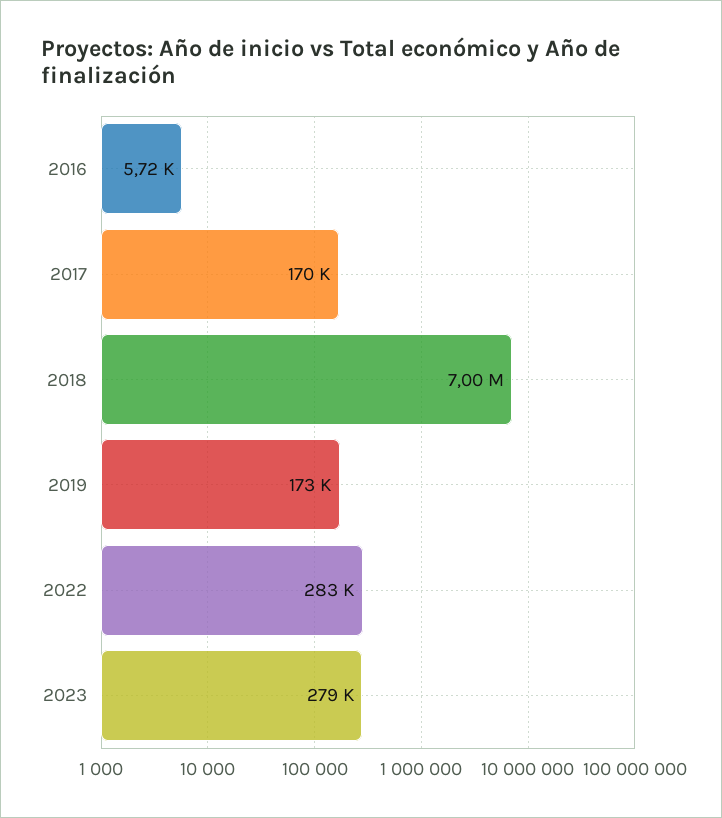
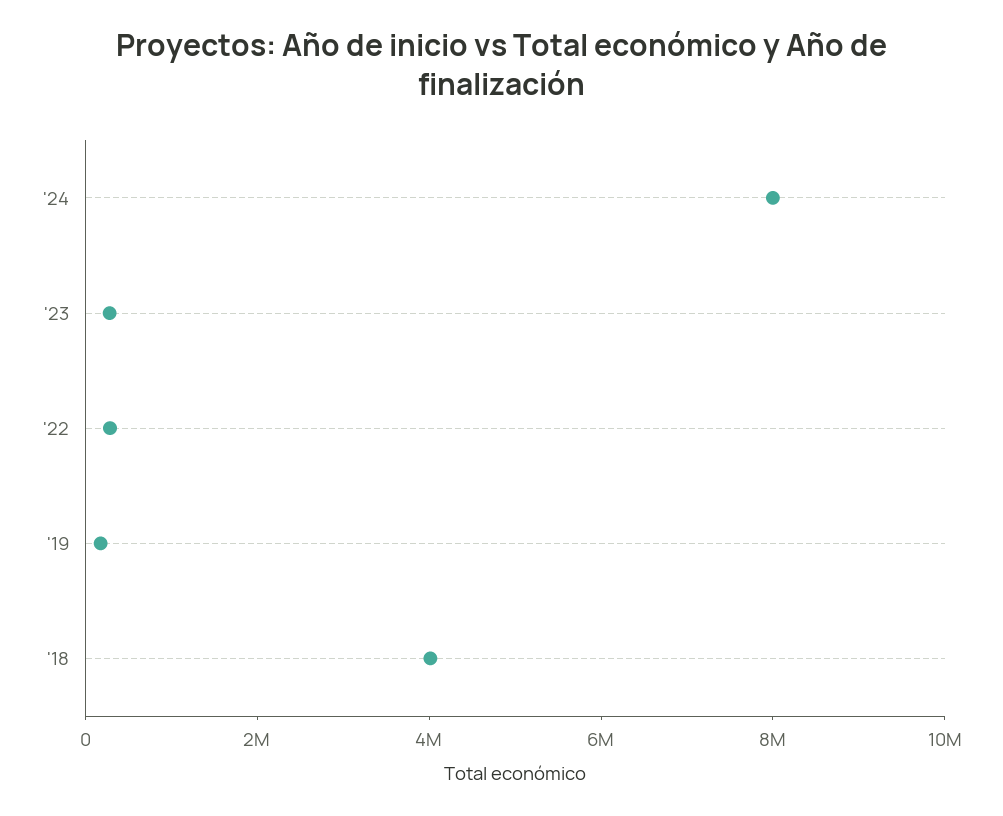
2016: 5720 -> none
2017: 170000 -> none
2018: 7000000 -> 4000000
'24: none -> 8000000

